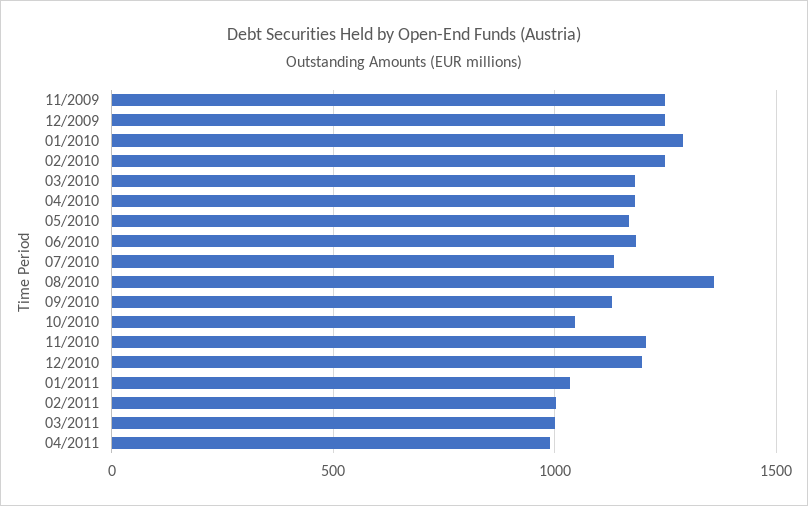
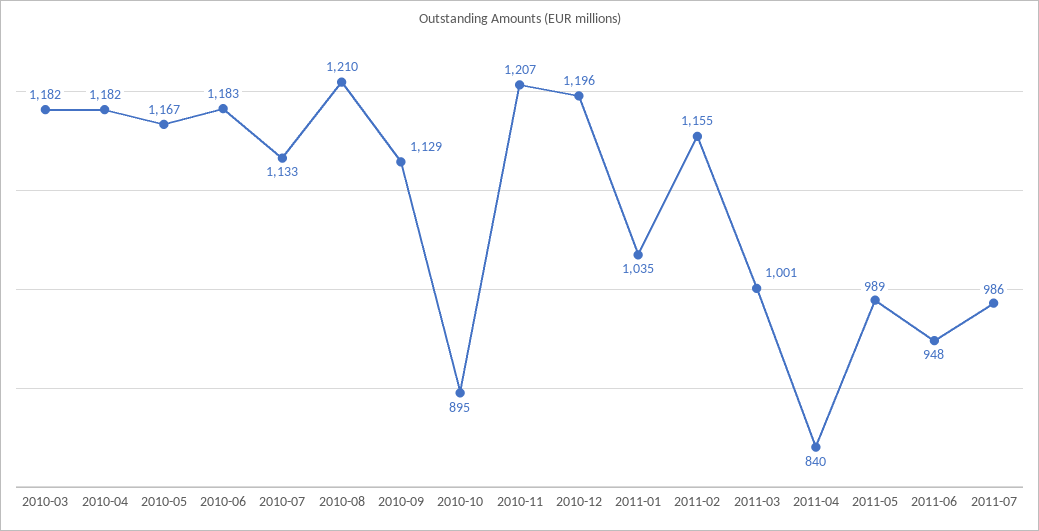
11/2009: 1250 -> none
12/2009: 1250 -> none
01/2010: 1300 -> none
02/2010: 1250 -> none
08/2010: 1350 -> 1210
10/2010: 1050 -> 895
02/2011: 1000 -> 1155
04/2011: 1000 -> 840
2011-05: none -> 989
2011-06: none -> 948
2011-07: none -> 986

